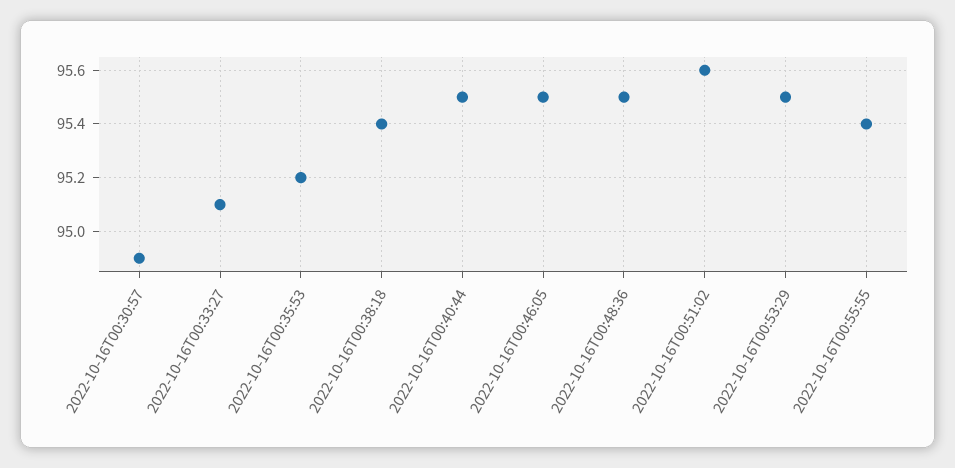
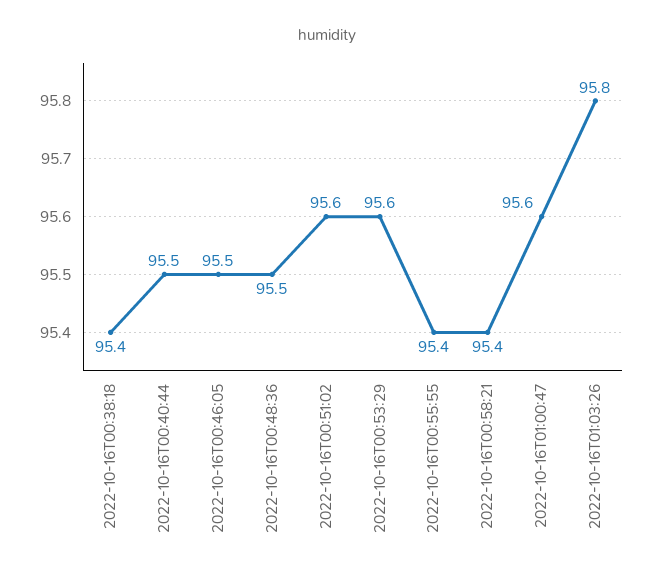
2022-10-16T00:30:57: 94.9 -> none
2022-10-16T00:33:27: 95.1 -> none
2022-10-16T00:35:53: 95.2 -> none
2022-10-16T00:53:29: 95.5 -> 95.6
2022-10-16T00:58:21: none -> 95.4
2022-10-16T01:00:47: none -> 95.6
2022-10-16T01:03:26: none -> 95.8

